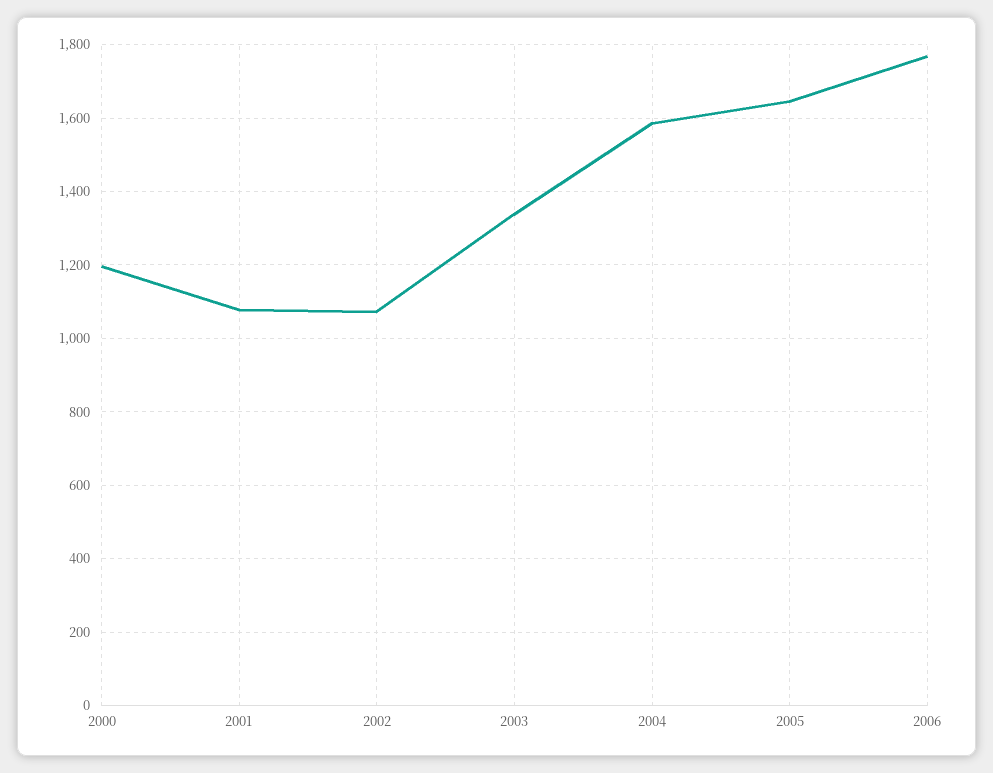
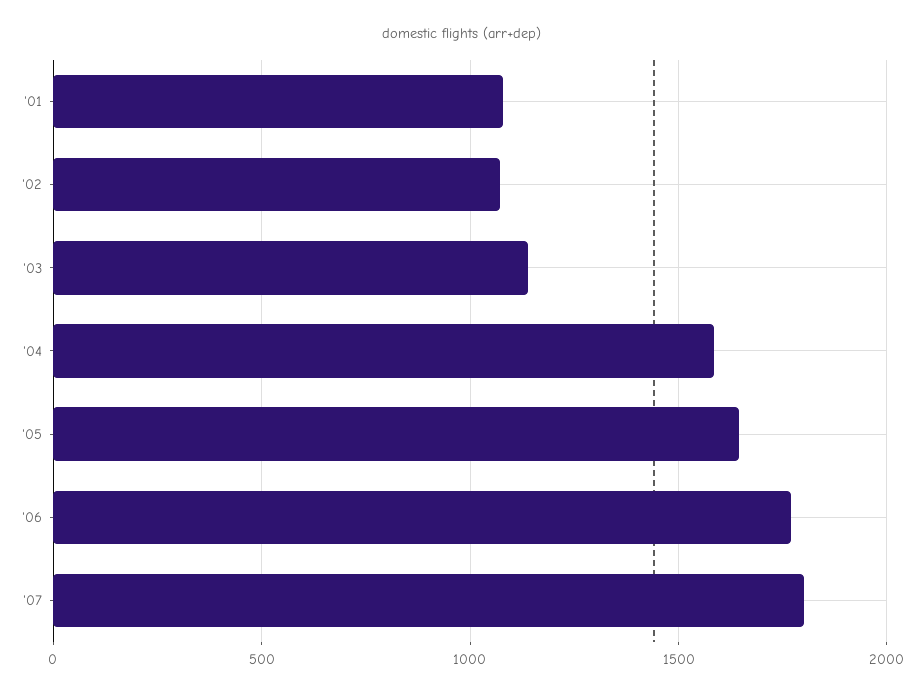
2000: 1200 -> none
2003: 1340 -> 1150
'07: none -> 1800

